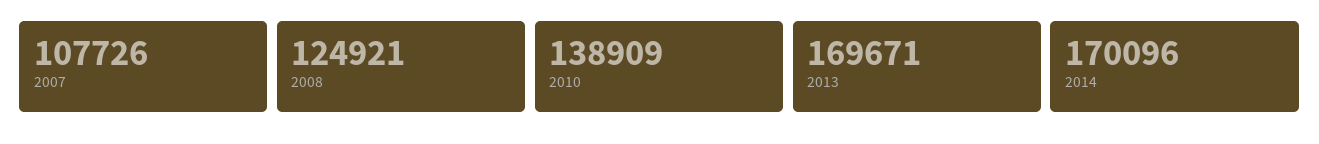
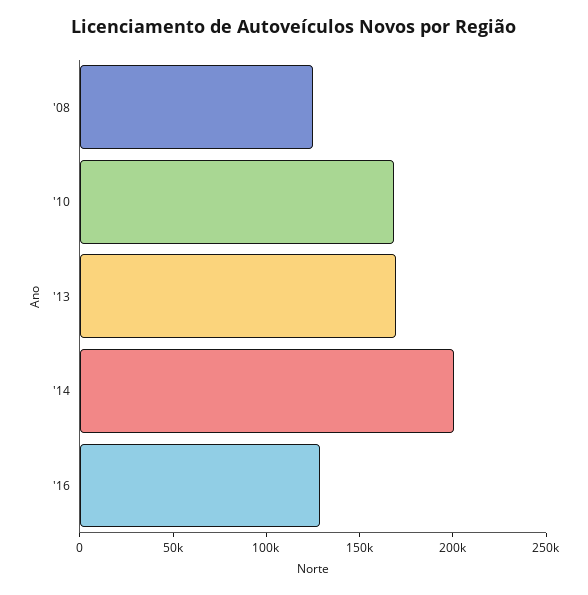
2007: 107726 -> none
2010: 138909 -> 170000
2014: 170096 -> 200000
'16: none -> 130000

